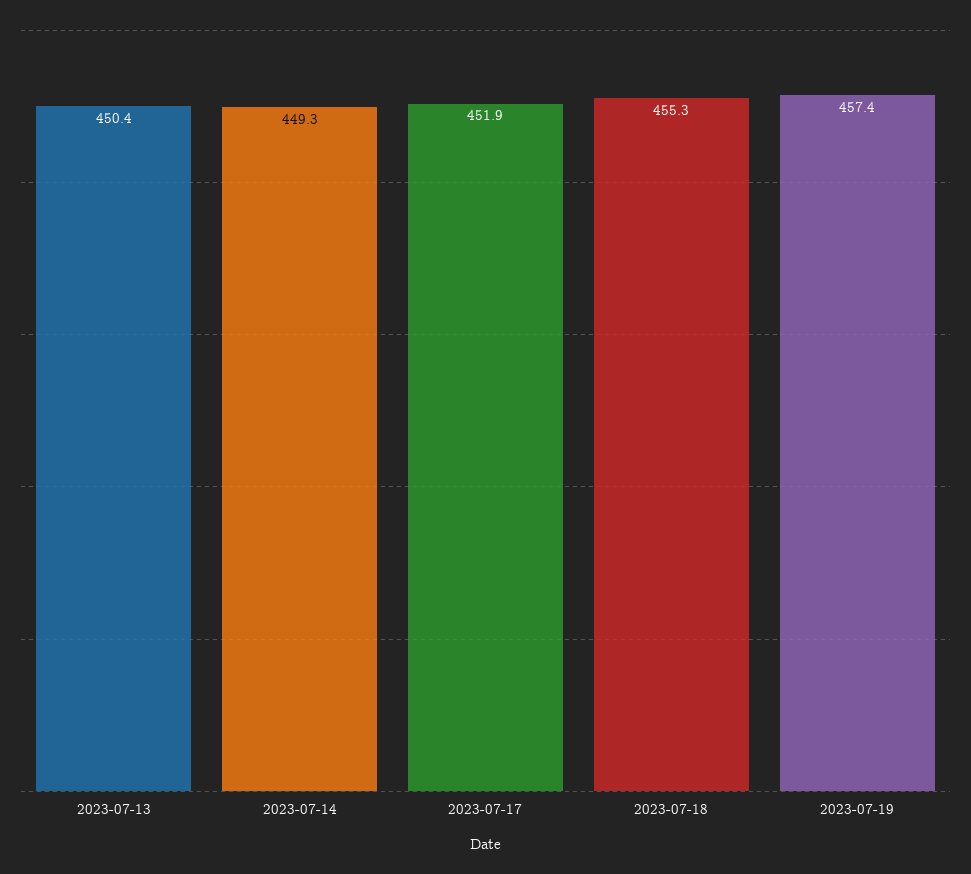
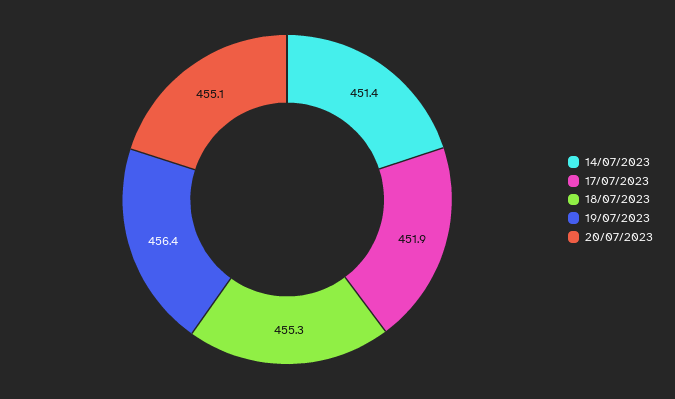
2023-07-13: 450.4 -> none
2023-07-14: 449.3 -> 451.4
2023-07-19: 457.4 -> 456.4
20/07/2023: none -> 455.1

